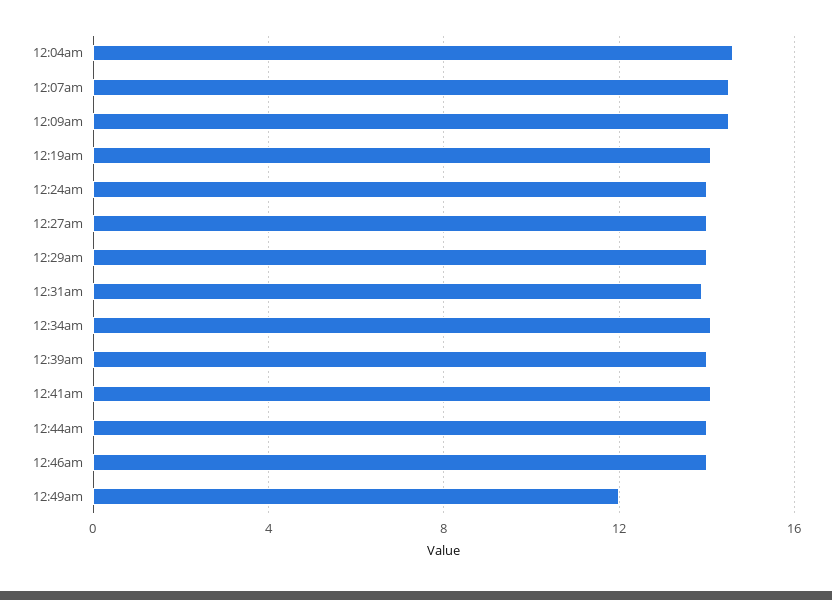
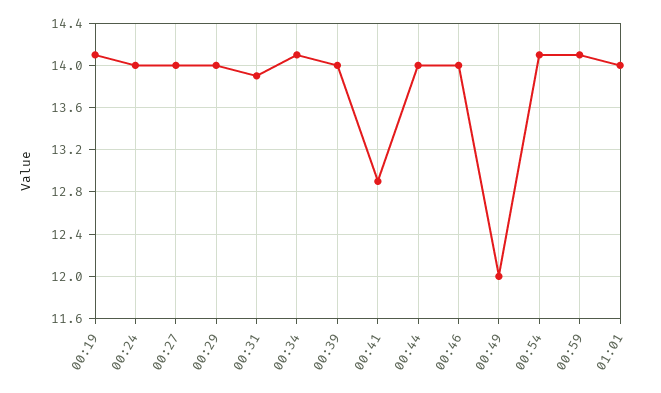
12:04am: 14.5 -> none
12:07am: 14.5 -> none
12:09am: 14.5 -> none
12:41am: 14 -> 12.9
00:54: none -> 14.1
00:59: none -> 14.1
01:01: none -> 14

